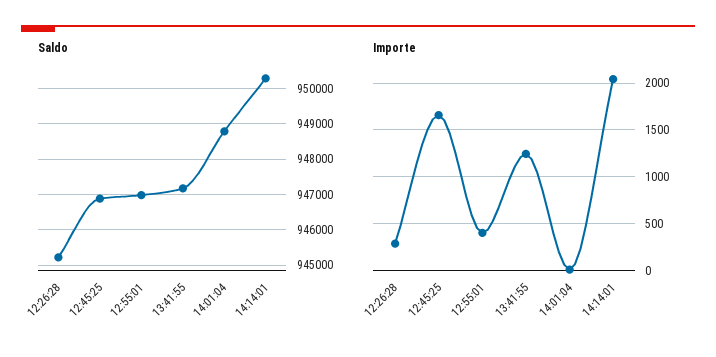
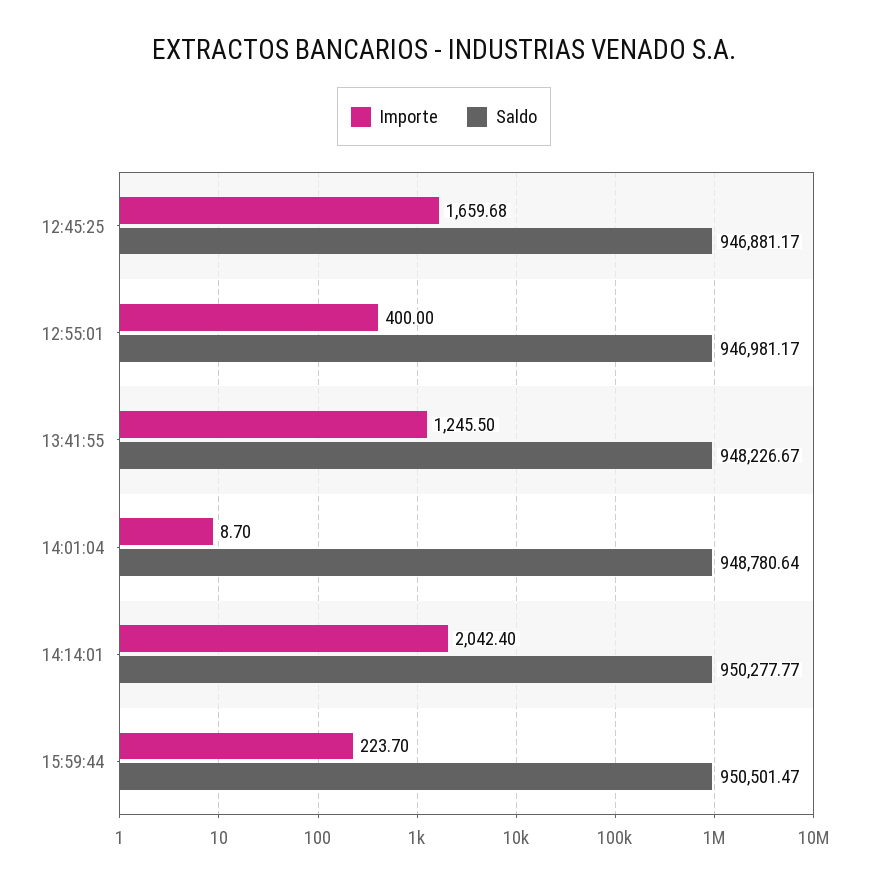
Saldo, 12:26:28: 945200 -> none
Saldo, 13:41:55: 947200 -> 948226.67
Importe, 12:26:28: 300 -> none
Importe, 15:59:44: none -> 223.7
Saldo, 15:59:44: none -> 950501.47

